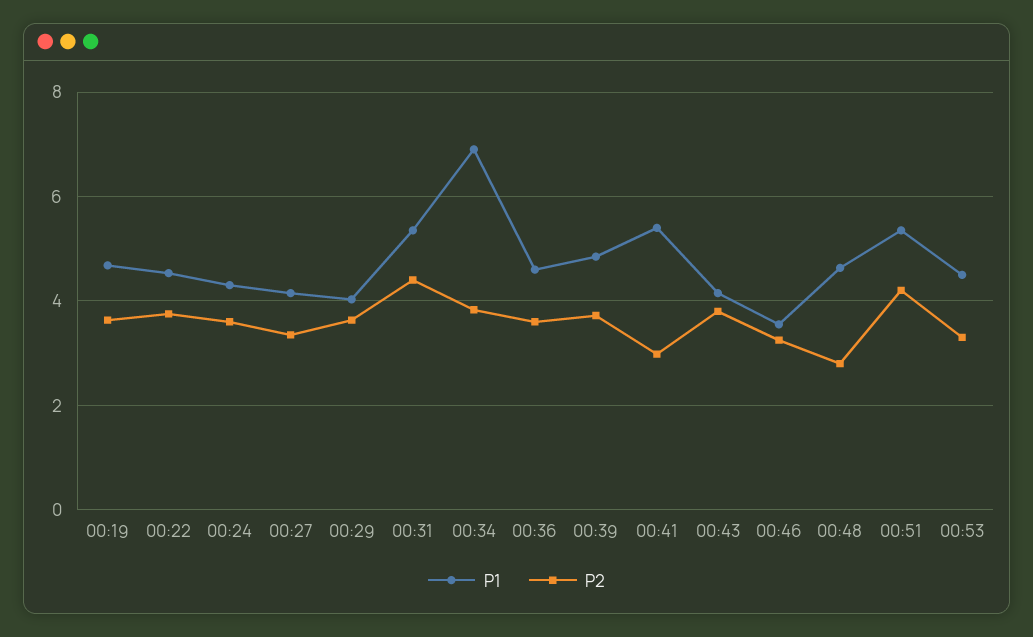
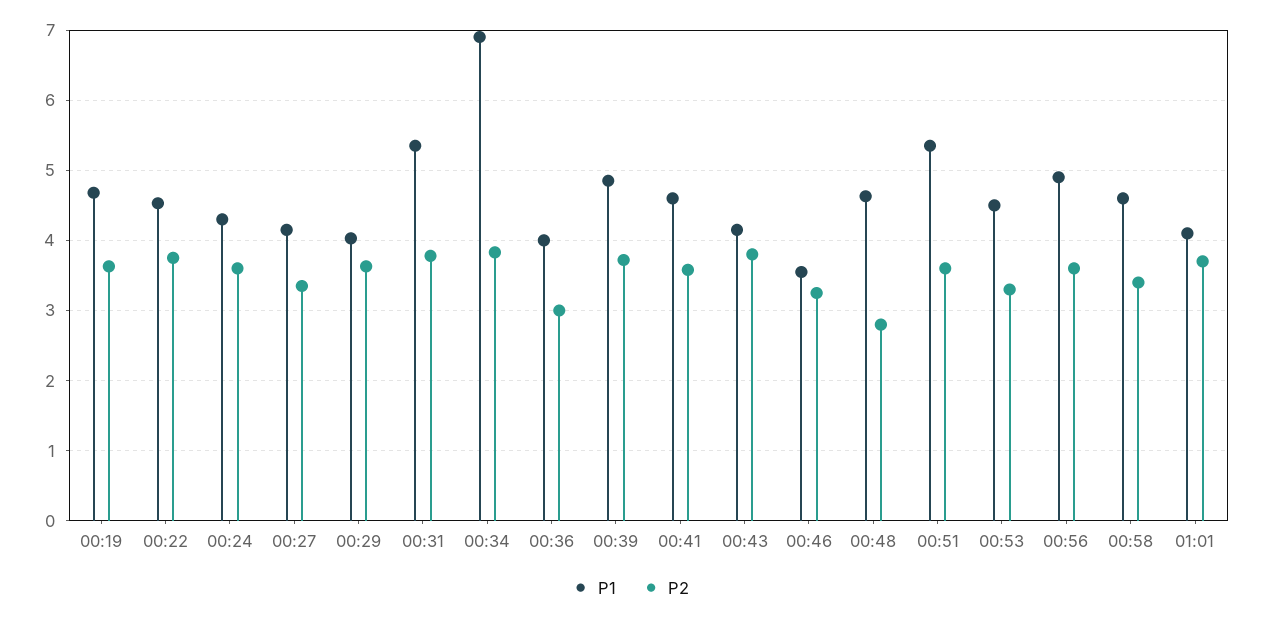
P2, 00:31: 4.4 -> 3.8
P1, 00:36: 4.6 -> 4
P2, 00:36: 3.6 -> 3
P1, 00:41: 5.4 -> 4.6
P2, 00:41: 3 -> 3.6
P2, 00:51: 4.2 -> 3.6
P1, 00:56: none -> 4.9
P2, 00:56: none -> 3.6
P1, 00:58: none -> 4.6
P2, 00:58: none -> 3.4
P1, 01:01: none -> 4.1
P2, 01:01: none -> 3.7

